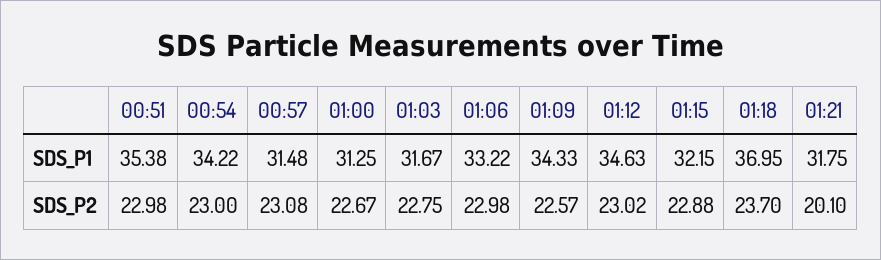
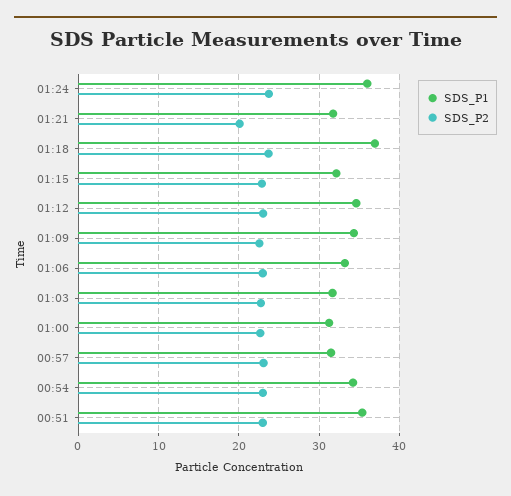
SDS_P1, 01:24: none -> 36
SDS_P2, 01:24: none -> 24

